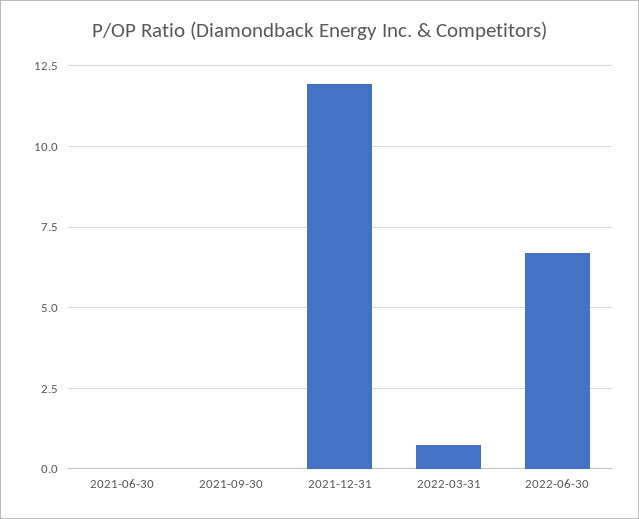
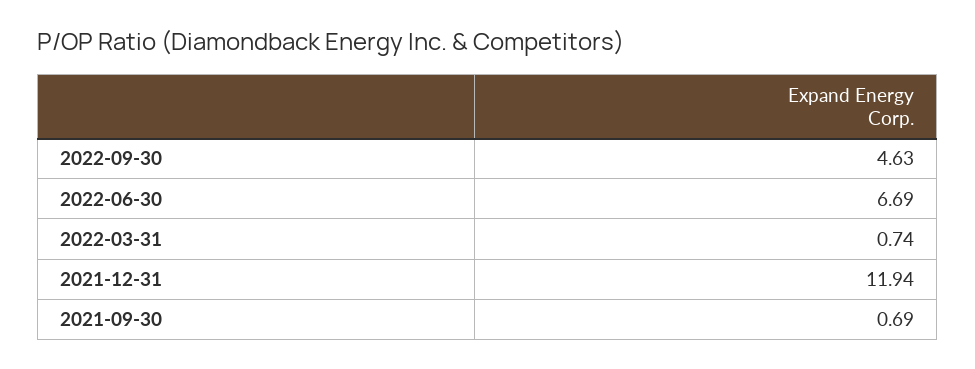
2021-06-30: 0 -> none
2021-09-30: 0 -> 0.69
2022-09-30: none -> 4.63

